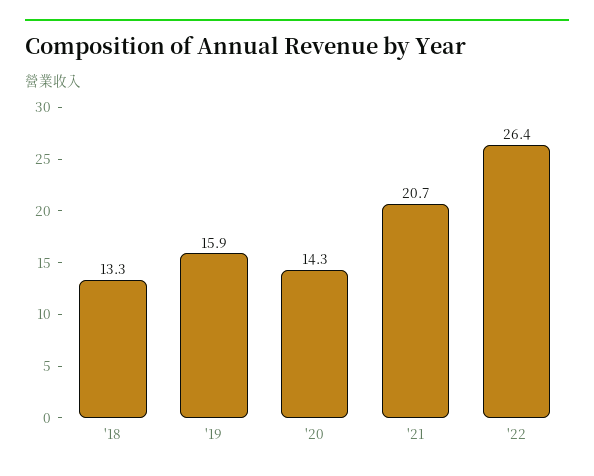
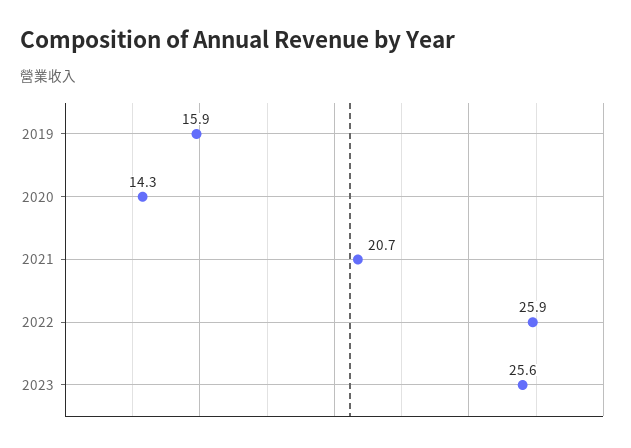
'18: 13.3 -> none
'22: 26.4 -> 25.9
2023: none -> 25.6

